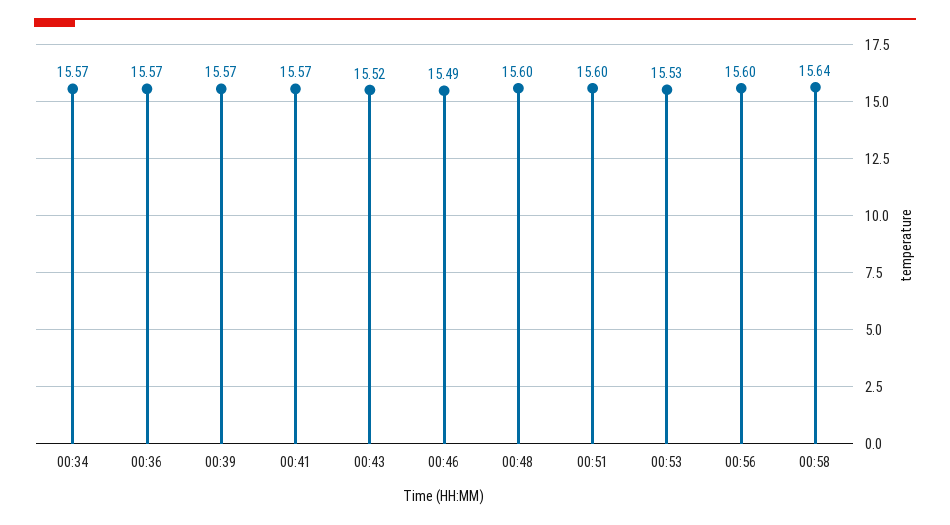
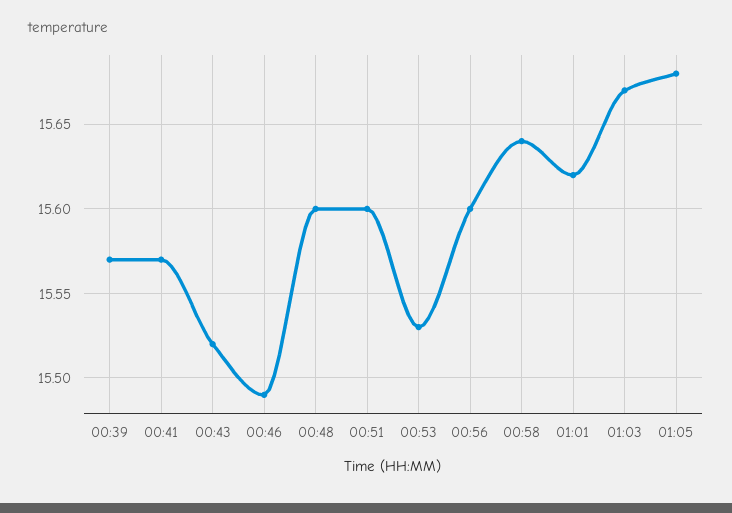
00:34: 15.57 -> none
00:36: 15.57 -> none
01:01: none -> 15.62
01:03: none -> 15.67
01:05: none -> 15.68

